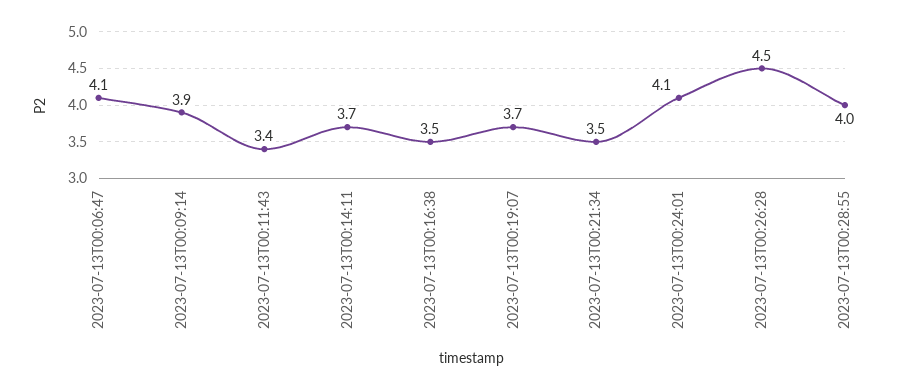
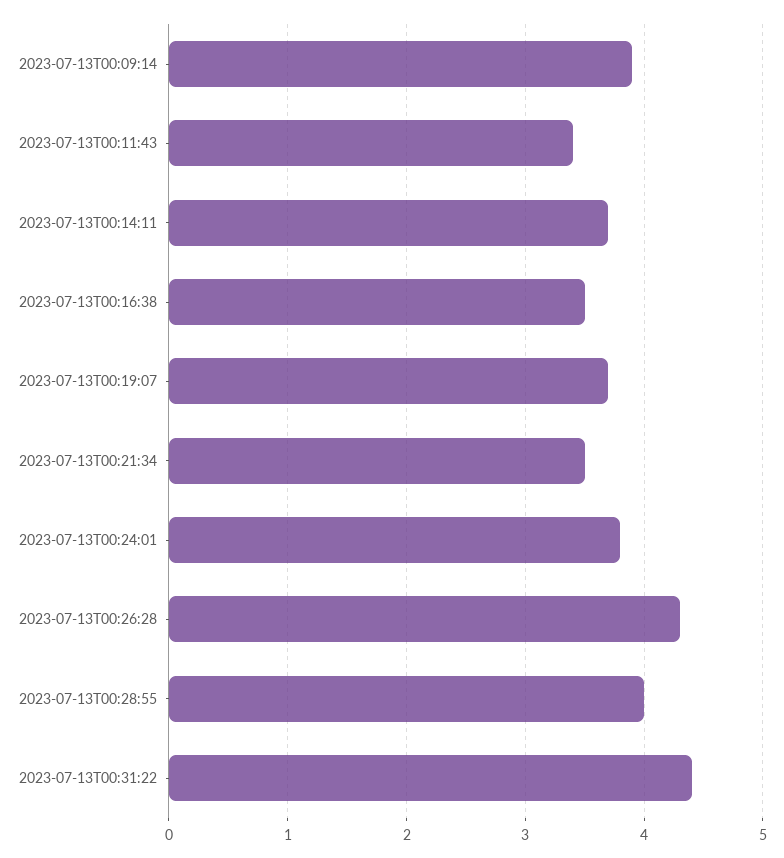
2023-07-13T00:06:47: 4.1 -> none
2023-07-13T00:24:01: 4.1 -> 3.8
2023-07-13T00:26:28: 4.5 -> 4.3
2023-07-13T00:31:22: none -> 4.4

